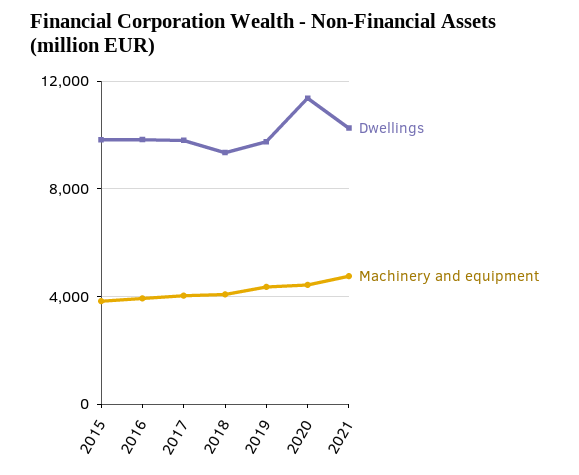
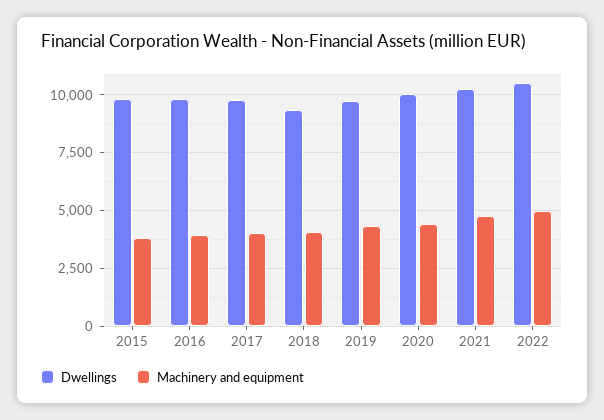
Dwellings, 2020: 11500 -> 10000
Dwellings, 2022: none -> 10500
Machinery and equipment, 2022: none -> 5000

